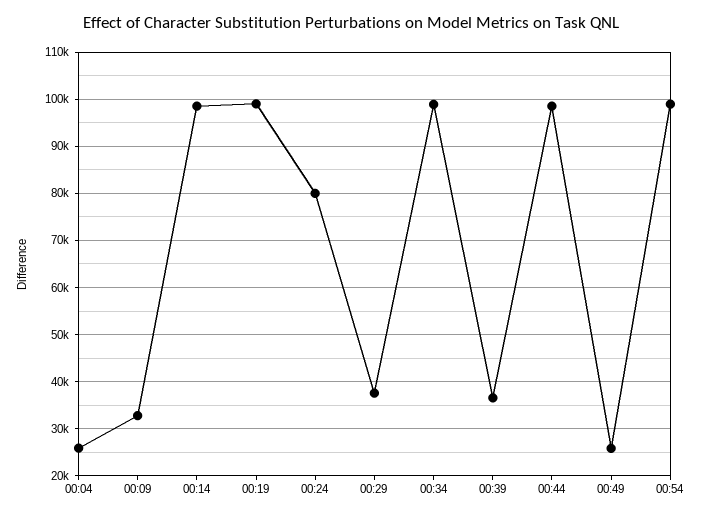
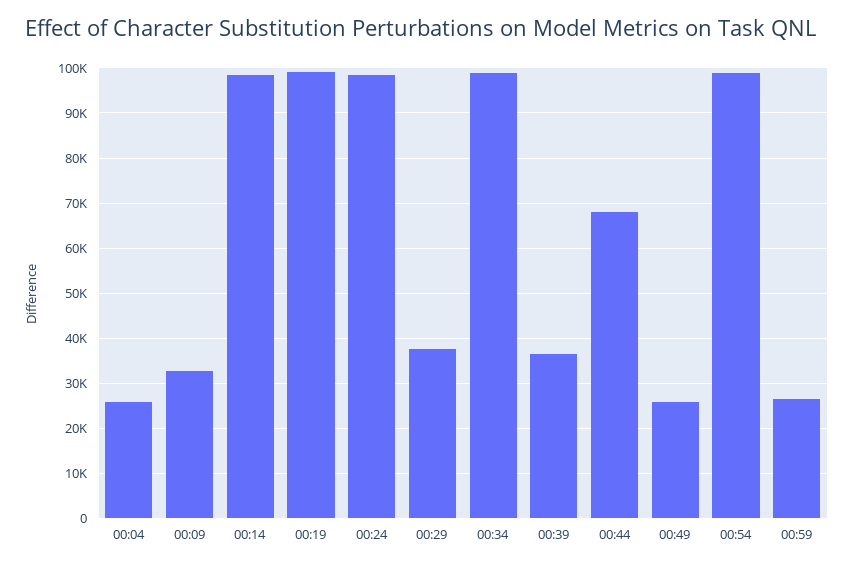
00:24: 80000 -> 98000
00:44: 98000 -> 68000
00:59: none -> 26000

